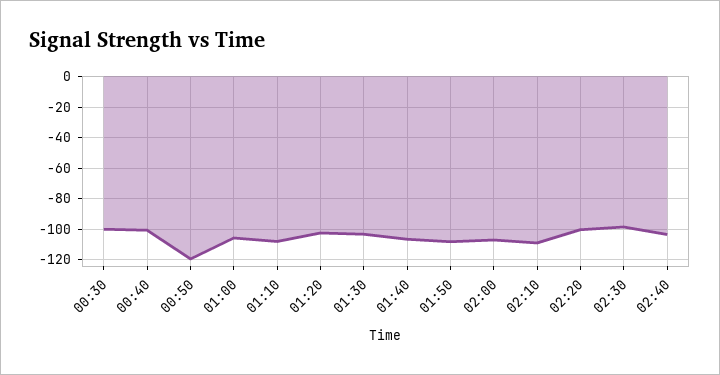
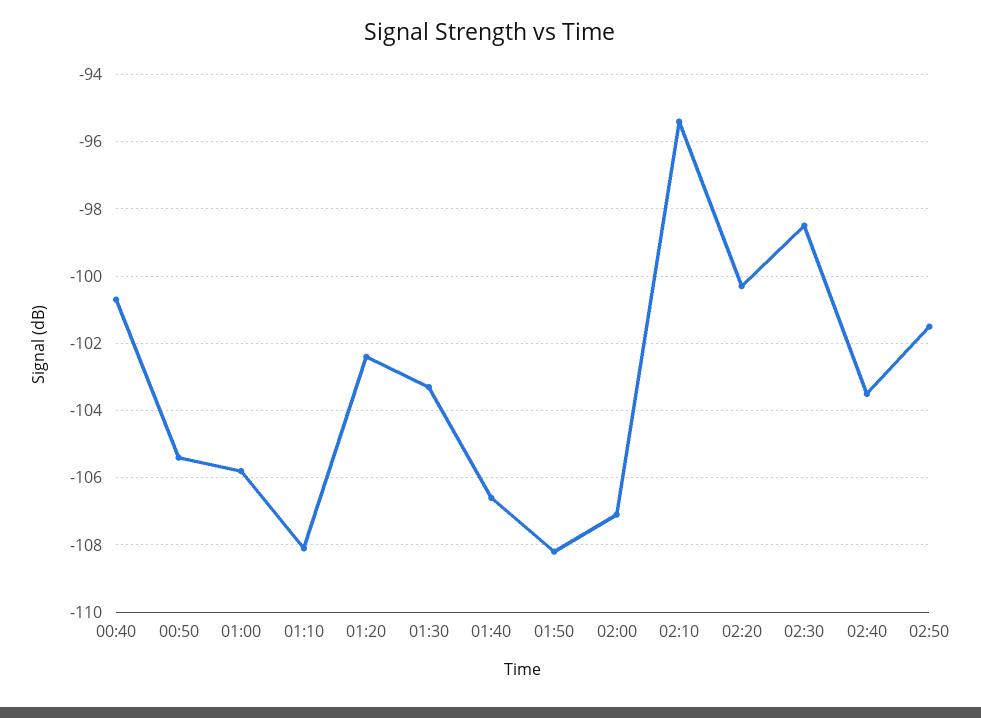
00:30: -100 -> none
00:50: -120 -> -105.5
02:10: -110 -> -95.5
02:50: none -> -101.5

